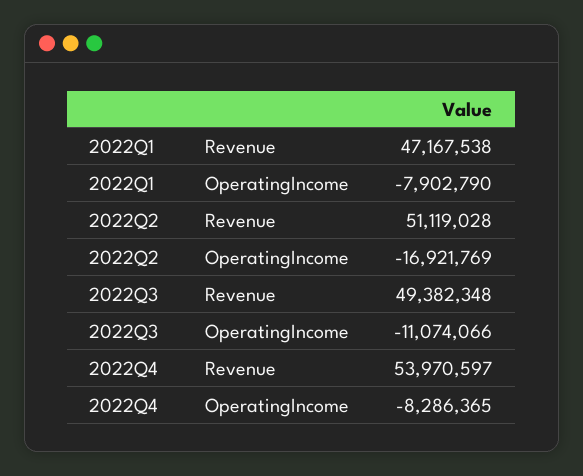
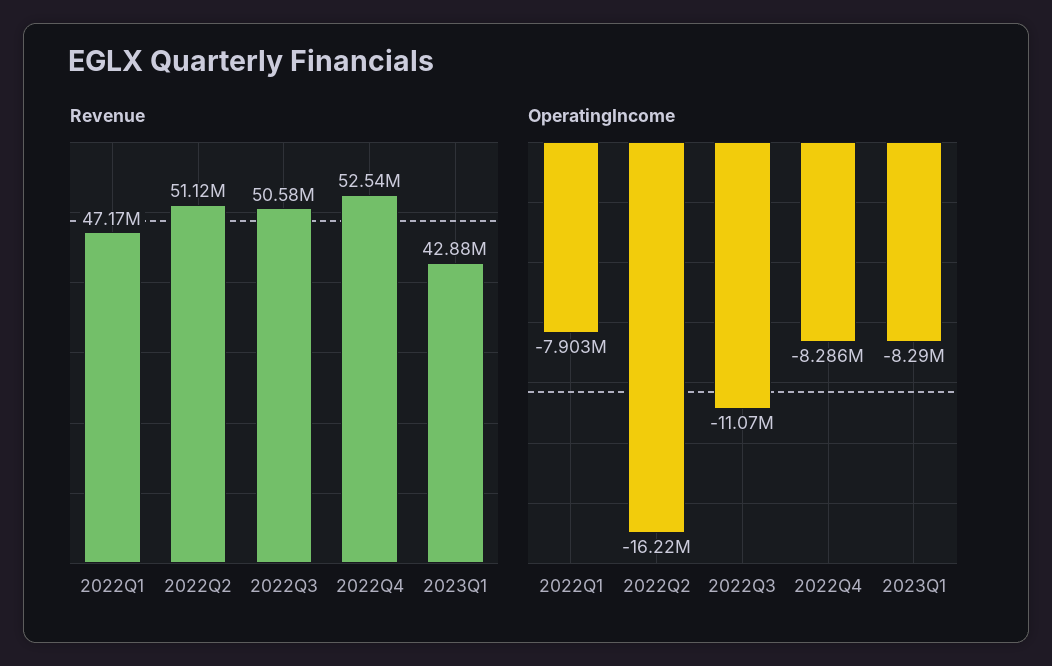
OperatingIncome, 2022Q2: -16921769 -> -16220000
Revenue, 2022Q3: 49382348 -> 50580000
Revenue, 2022Q4: 53970597 -> 52540000
Revenue, 2023Q1: none -> 42880000
OperatingIncome, 2023Q1: none -> -8290000

